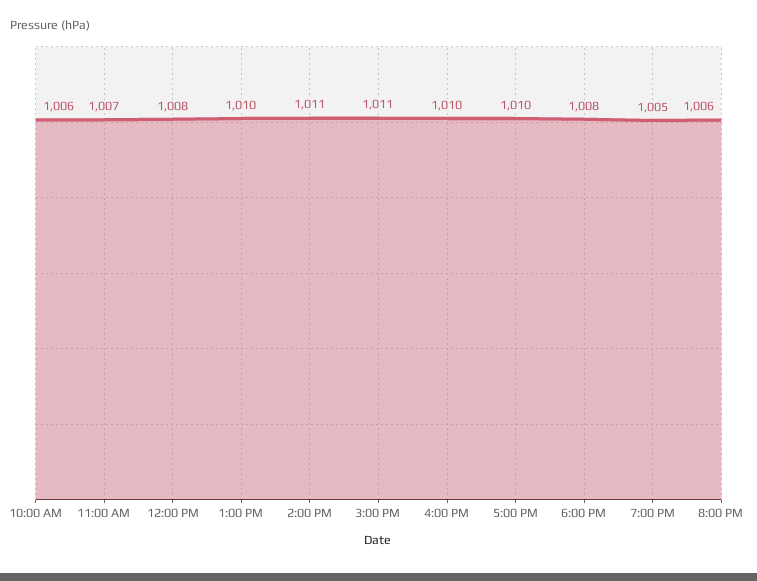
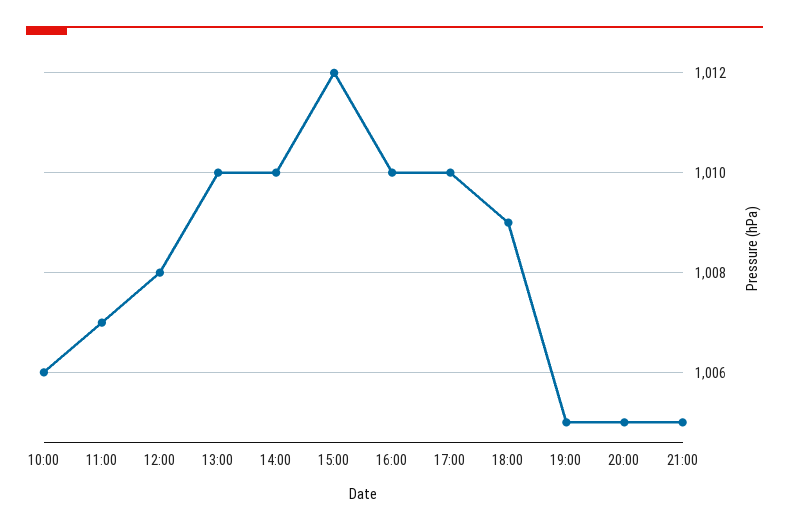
2:00 PM: 1011 -> 1010
3:00 PM: 1011 -> 1012
6:00 PM: 1008 -> 1009
8:00 PM: 1006 -> 1005
21:00: none -> 1005

